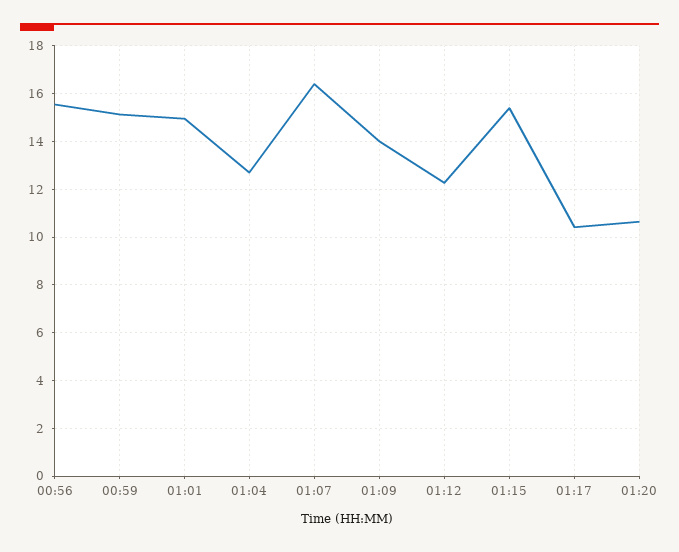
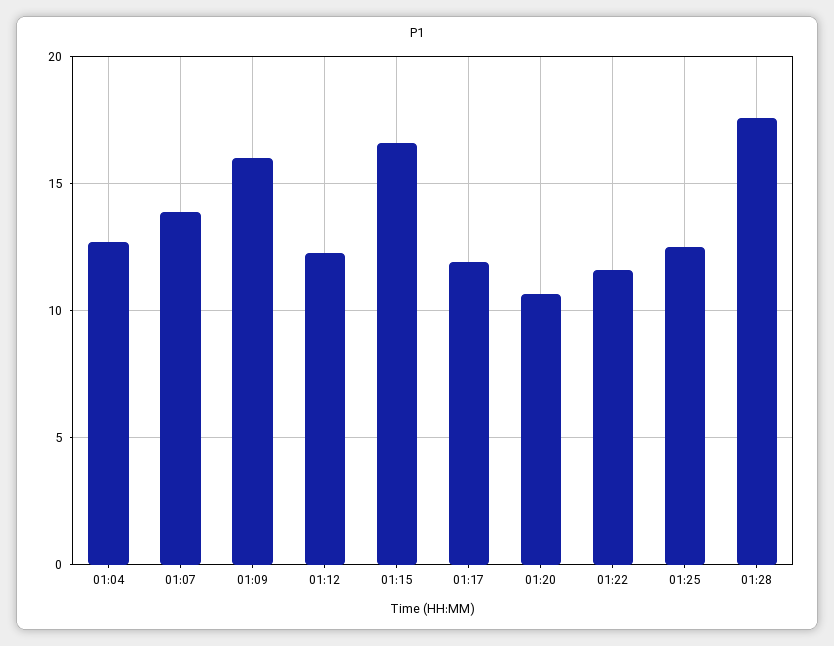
00:56: 15.5 -> none
00:59: 15 -> none
01:01: 15 -> none
01:07: 16.5 -> 14
01:09: 14 -> 16
01:15: 15.5 -> 16.5
01:17: 10.5 -> 12
01:22: none -> 11.5
01:25: none -> 12.5
01:28: none -> 17.5

